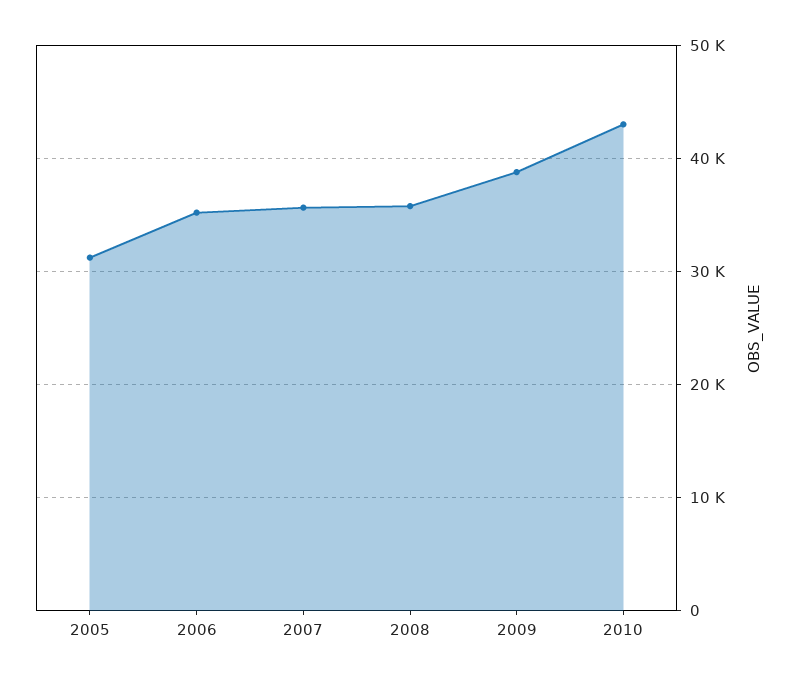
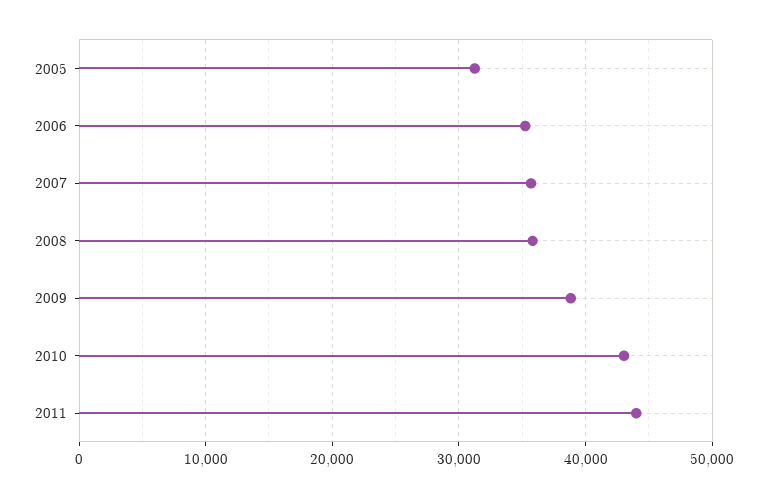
2011: none -> 44000

